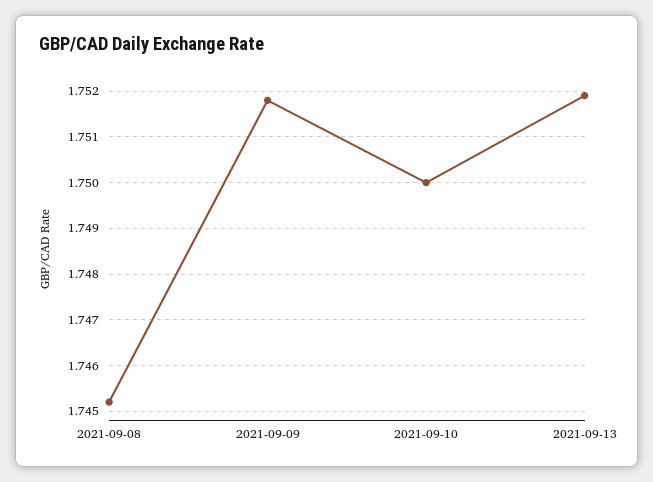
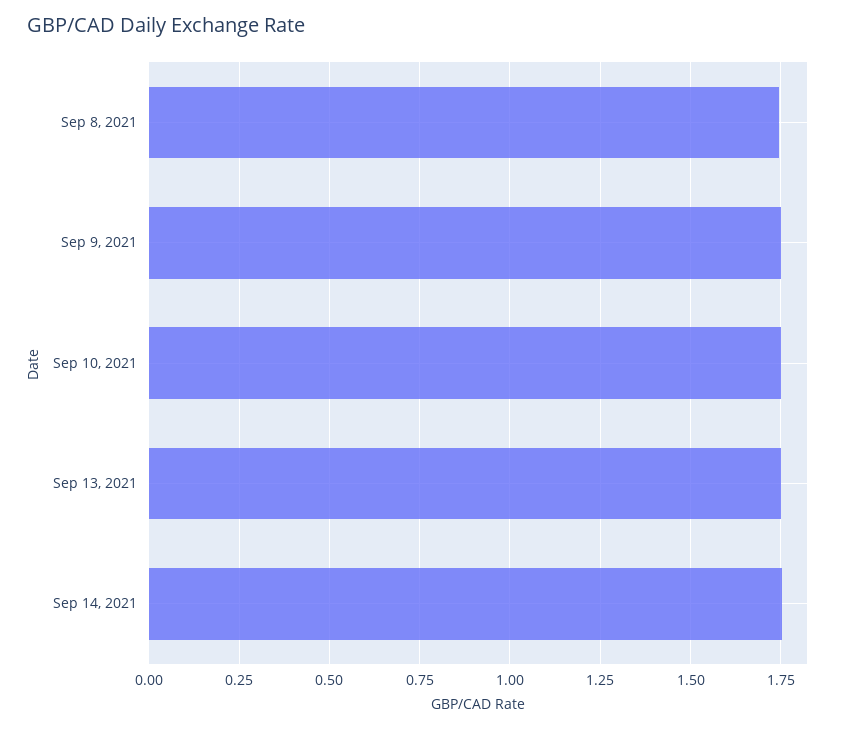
Sep 14, 2021: none -> 1.75

